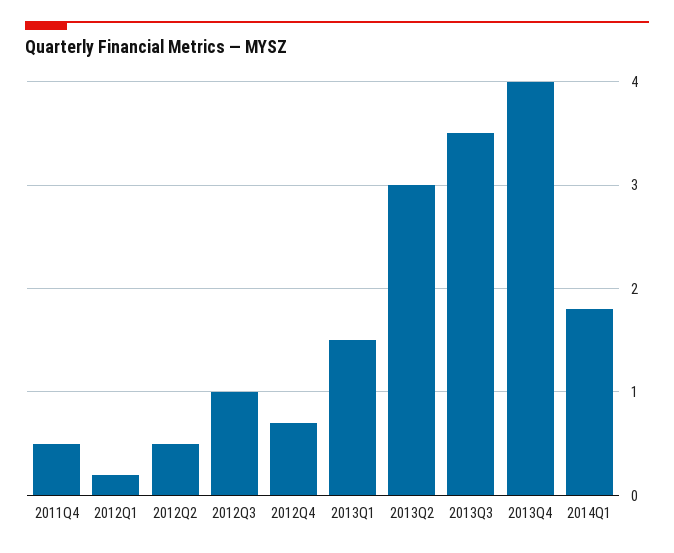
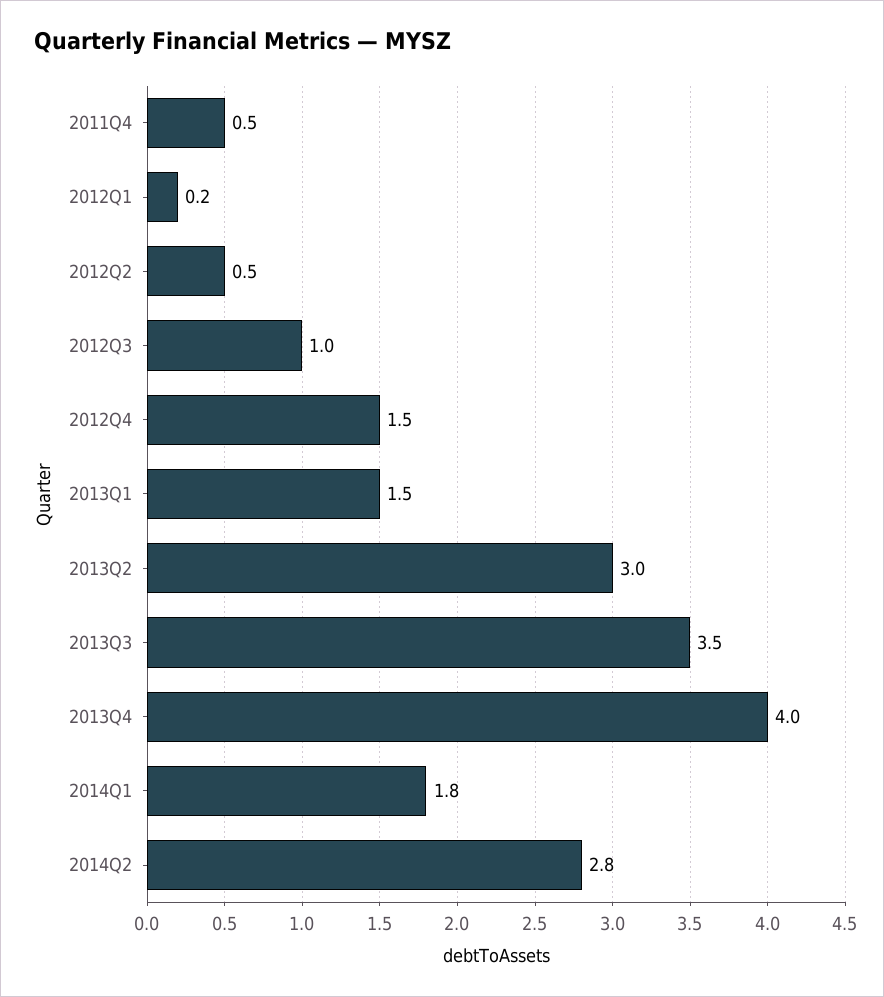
2012Q4: 0.7 -> 1.5
2014Q2: none -> 2.8

